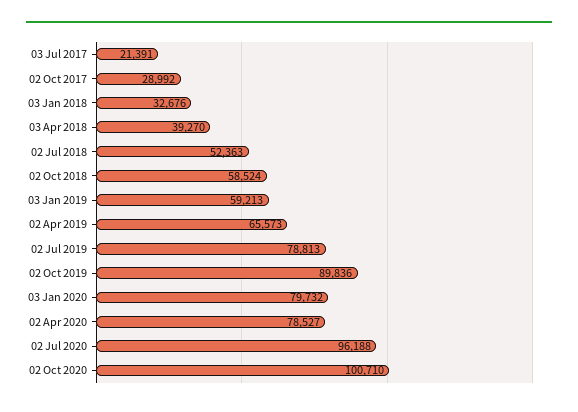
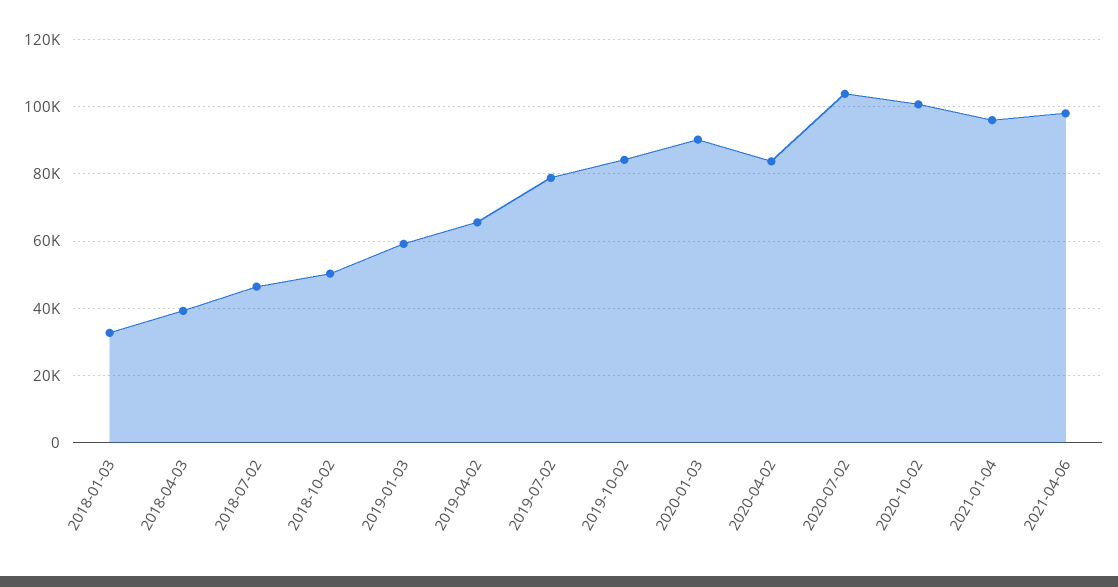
03 Jul 2017: 21391 -> none
02 Oct 2017: 28992 -> none
02 Jul 2018: 52363 -> 46000
02 Oct 2018: 58524 -> 50000
02 Oct 2019: 89836 -> 84000
03 Jan 2020: 79732 -> 90000
02 Apr 2020: 78527 -> 84000
02 Jul 2020: 96188 -> 104000
2021-01-04: none -> 96000
2021-04-06: none -> 98000

